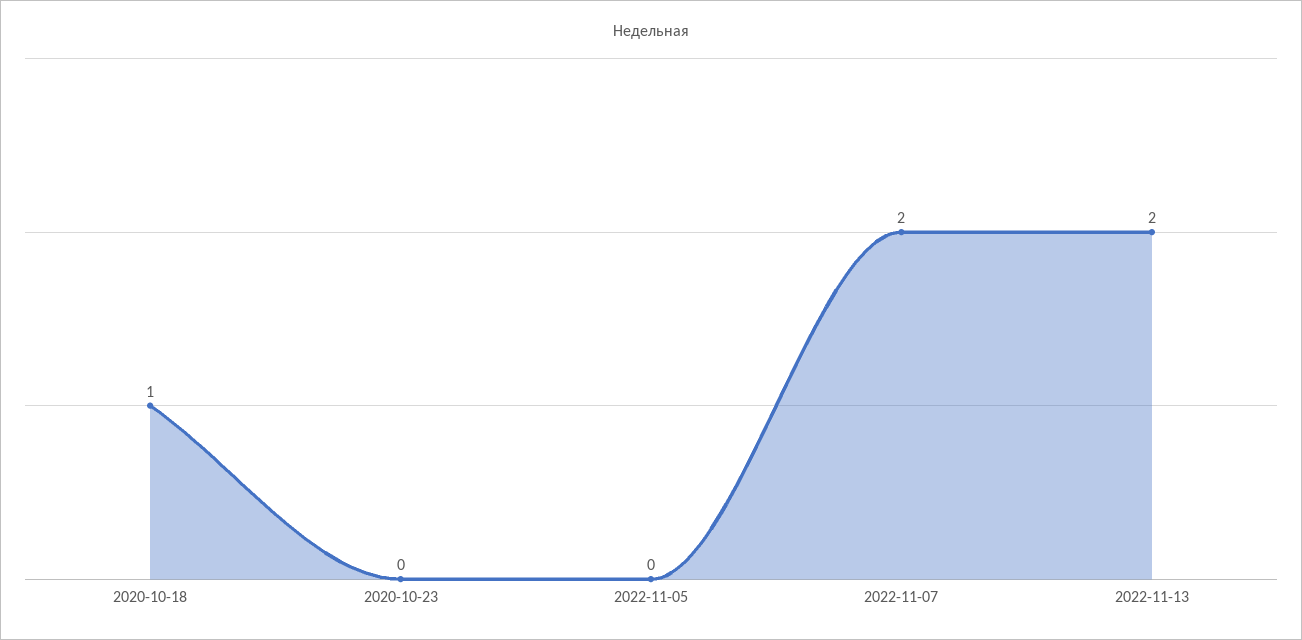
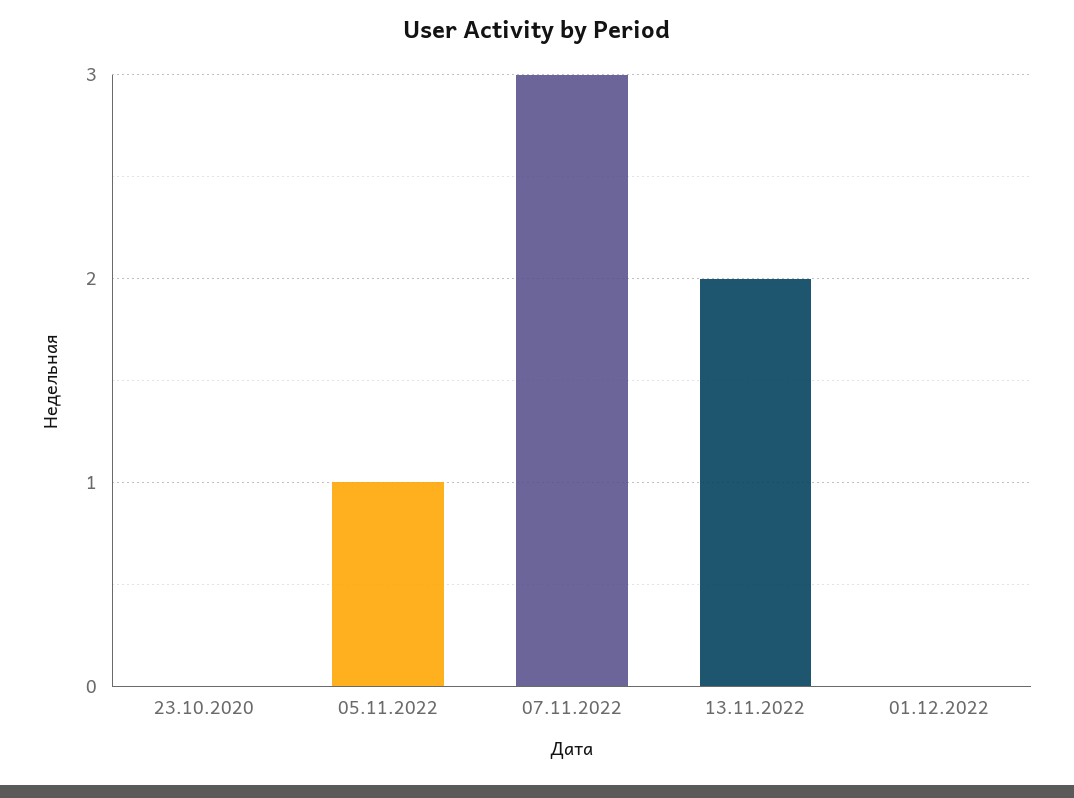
2020-10-18: 1 -> none
2022-11-05: 0 -> 1
2022-11-07: 2 -> 3
01.12.2022: none -> 0

